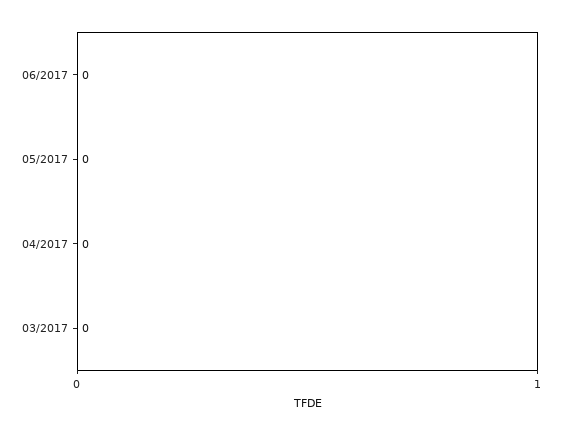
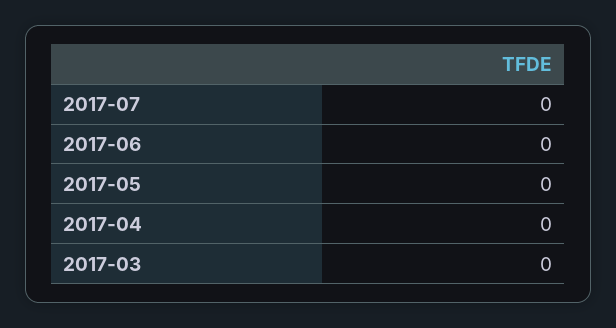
2017-07: none -> 0

